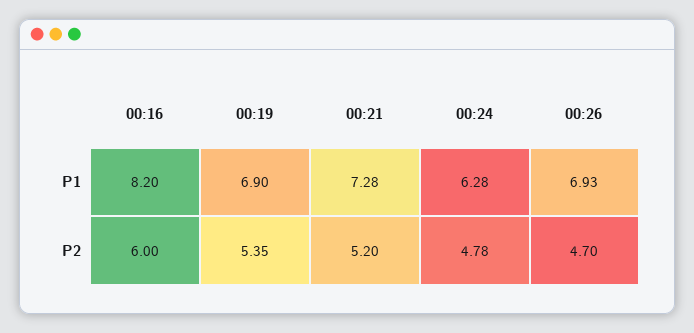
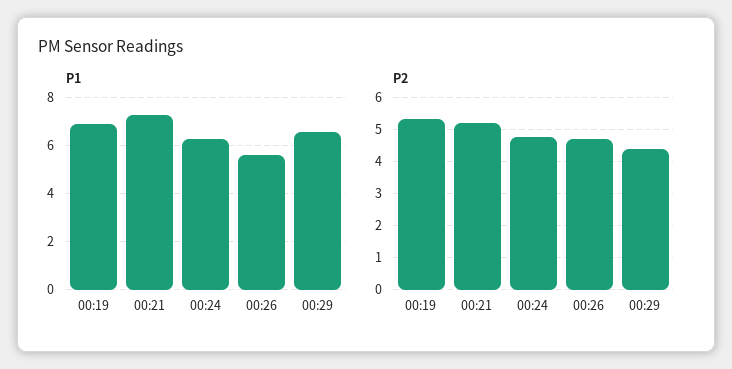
P1, 00:16: 8.2 -> none
P1, 00:26: 6.93 -> 5.5
P2, 00:16: 6 -> none
P1, 00:29: none -> 6.5
P2, 00:29: none -> 4.4

